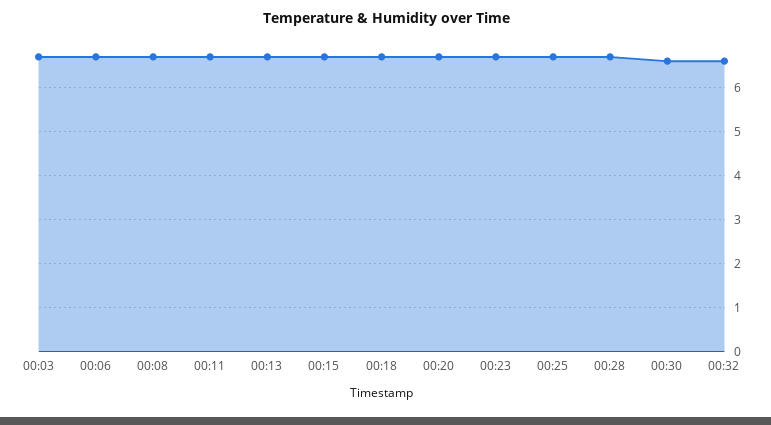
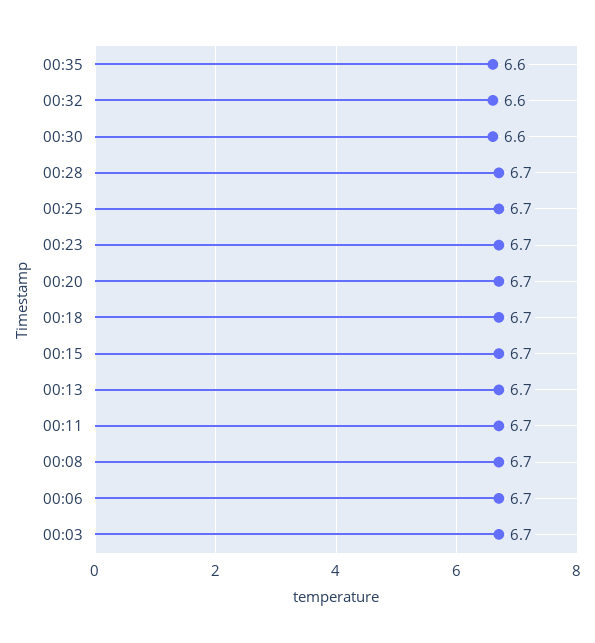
00:35: none -> 6.6

